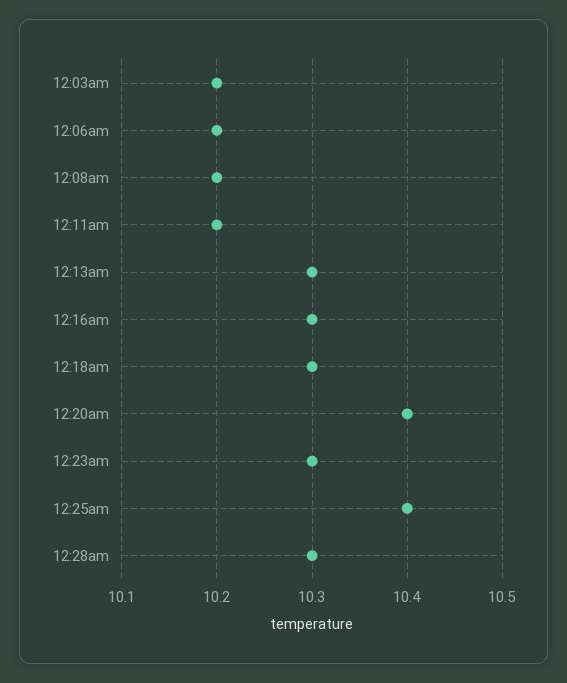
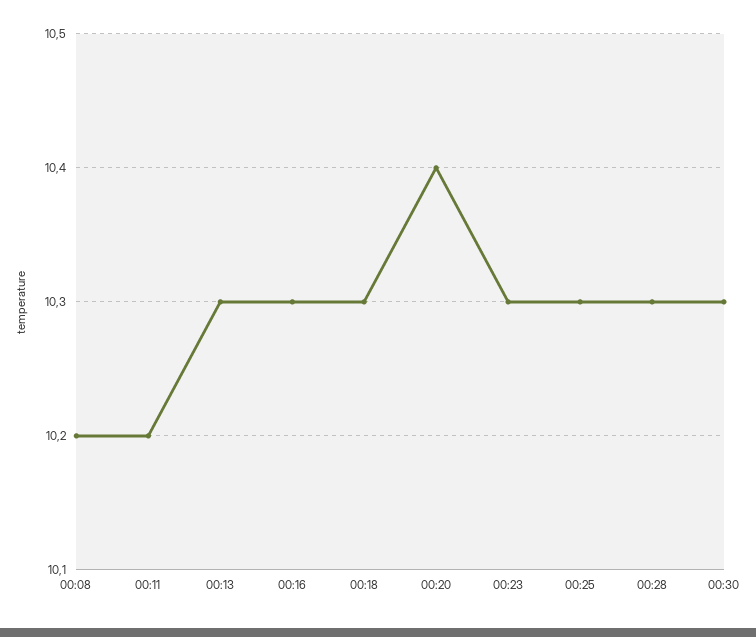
12:03am: 10.2 -> none
12:06am: 10.2 -> none
12:25am: 10.4 -> 10.3
00:30: none -> 10.3

